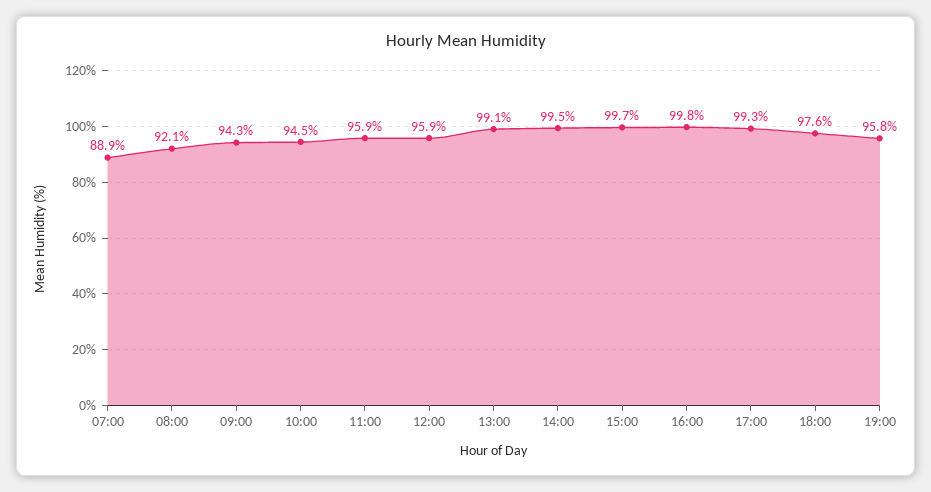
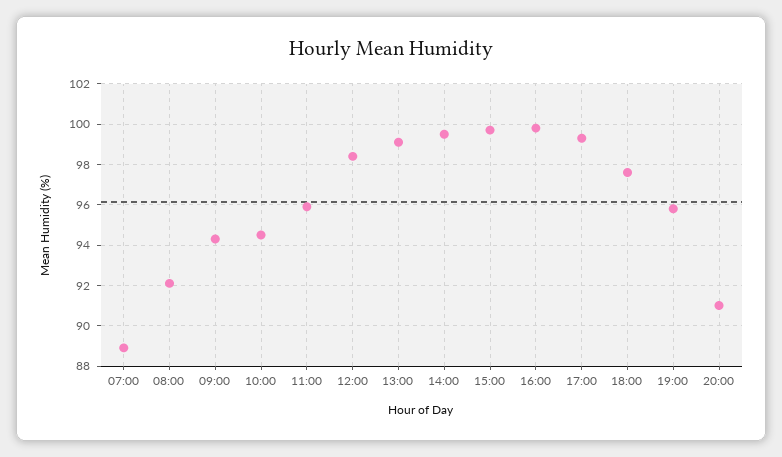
12:00: 95.9 -> 98.5
20:00: none -> 91

